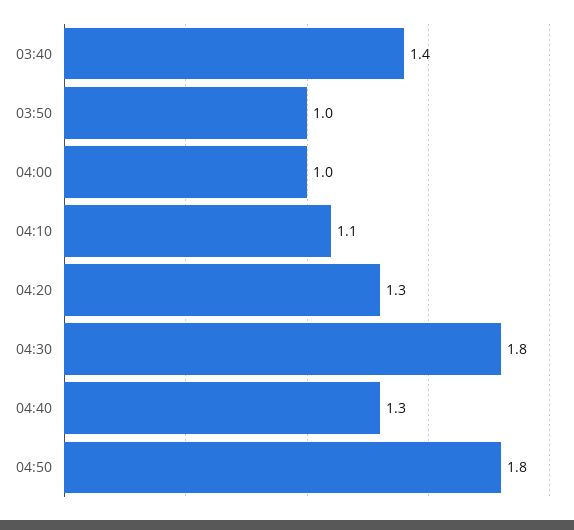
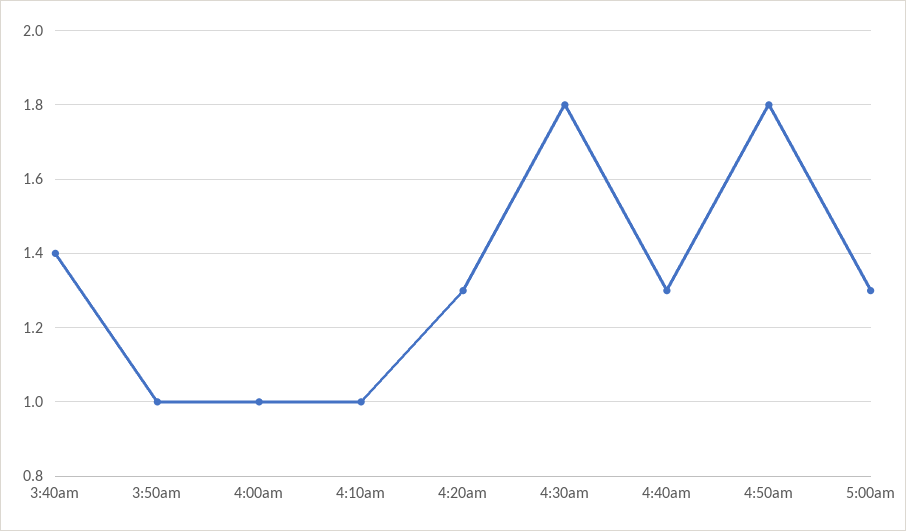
04:10: 1.1 -> 1
5:00am: none -> 1.3

